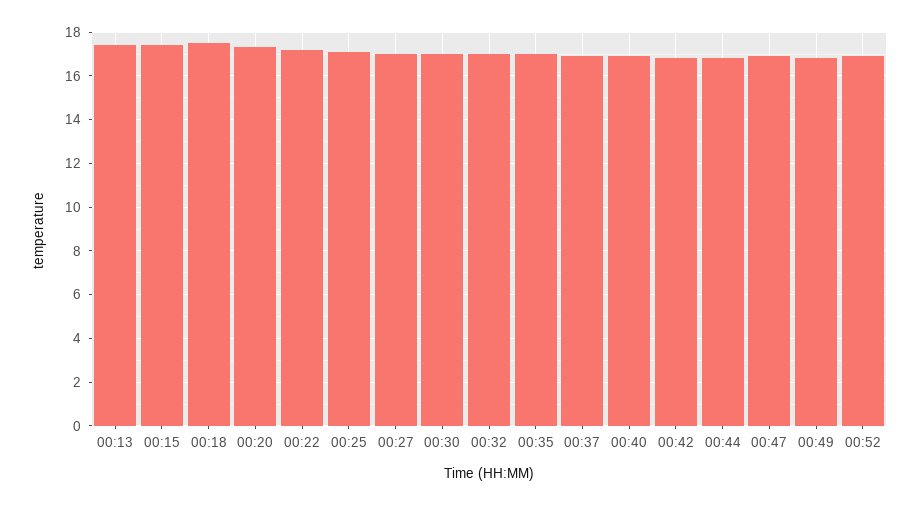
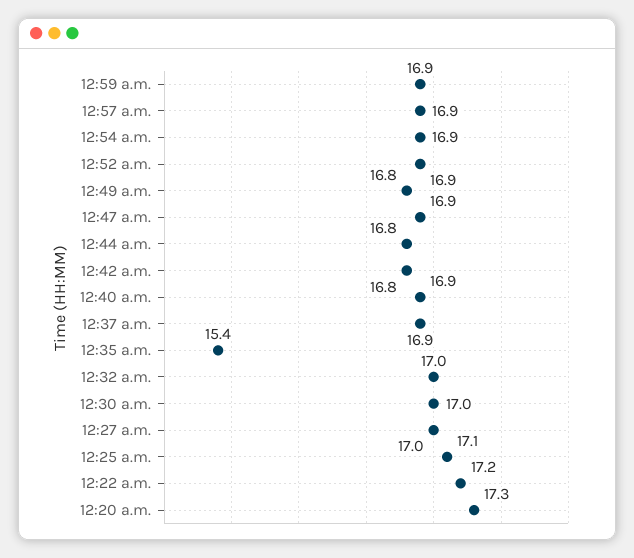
00:13: 17.5 -> none
00:15: 17.5 -> none
00:18: 17.5 -> none
00:35: 17 -> 15.4
12:59 a.m.: none -> 16.9
12:57 a.m.: none -> 16.9
12:54 a.m.: none -> 16.9

